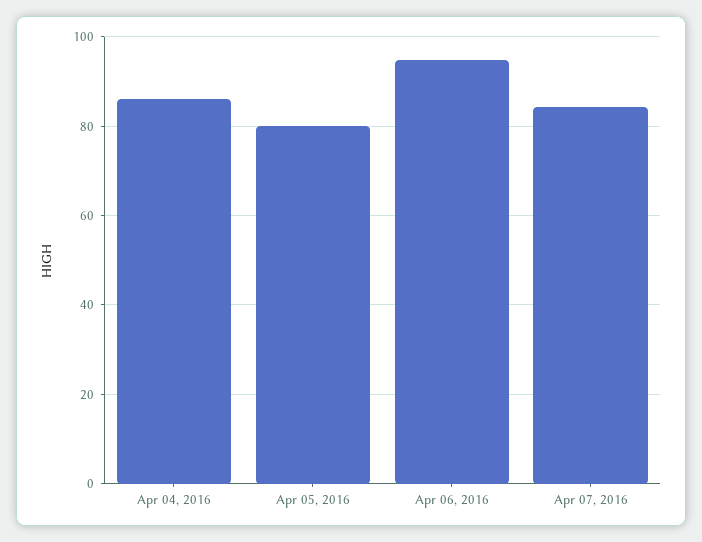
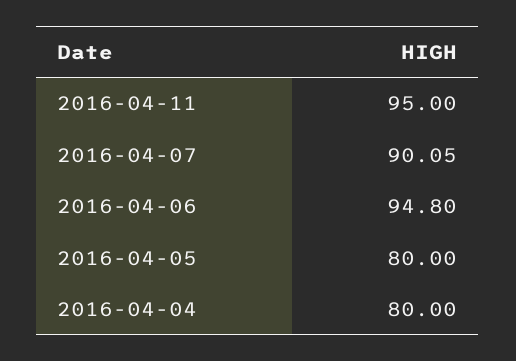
Apr 04, 2016: 86 -> 80
Apr 07, 2016: 84 -> 90.05
2016-04-11: none -> 95

